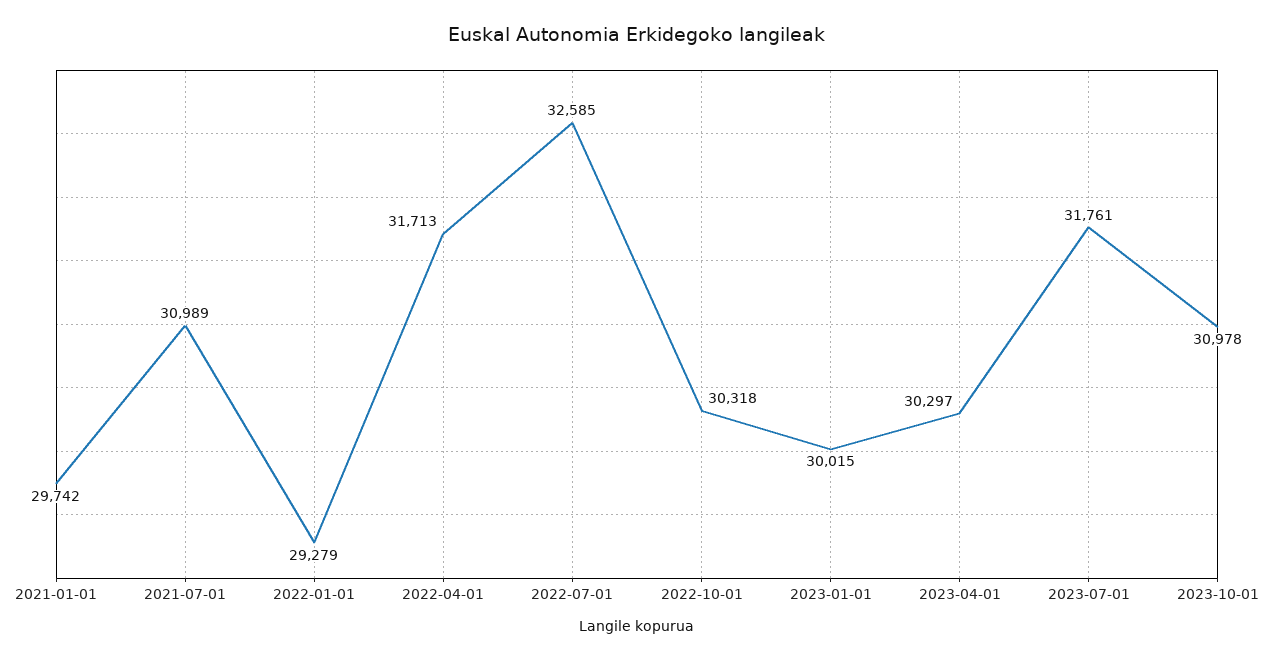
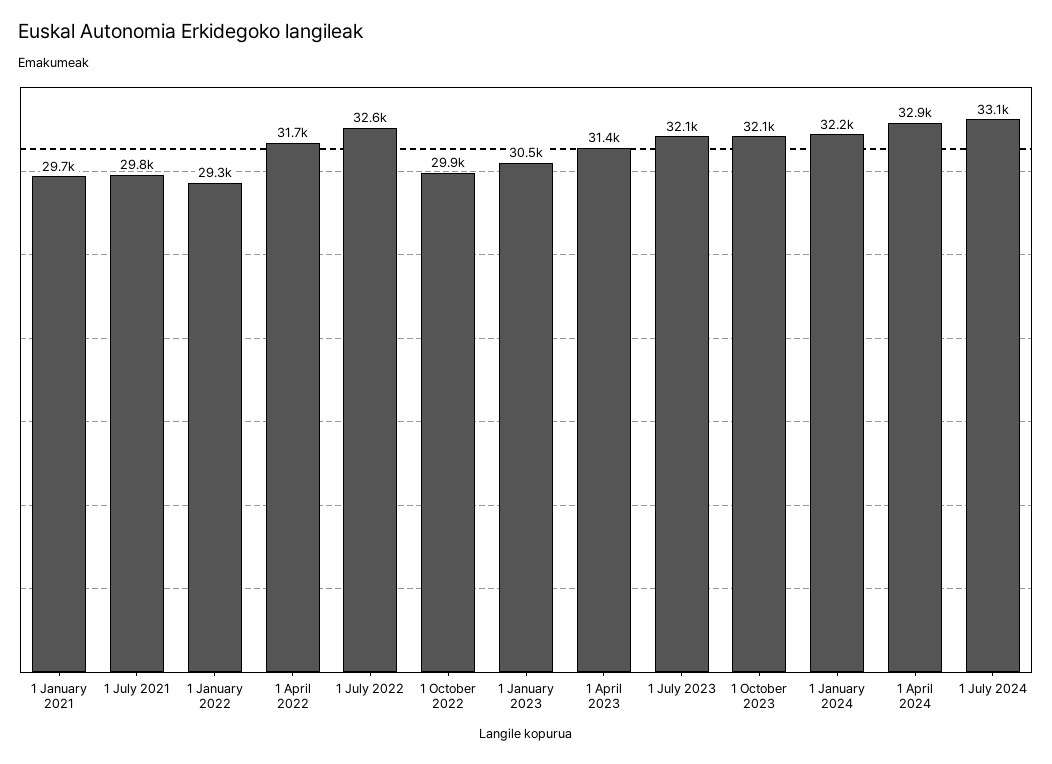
2021-07-01: 30989 -> 29800
2022-10-01: 30318 -> 29900
2023-01-01: 30015 -> 30500
2023-04-01: 30297 -> 31400
2023-07-01: 31761 -> 32100
2023-10-01: 30978 -> 32100
1 January 2024: none -> 32200
1 April 2024: none -> 32900
1 July 2024: none -> 33100

